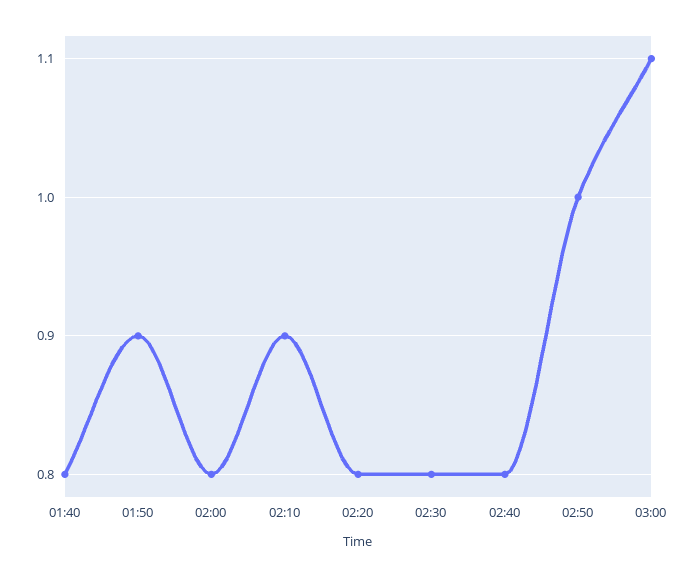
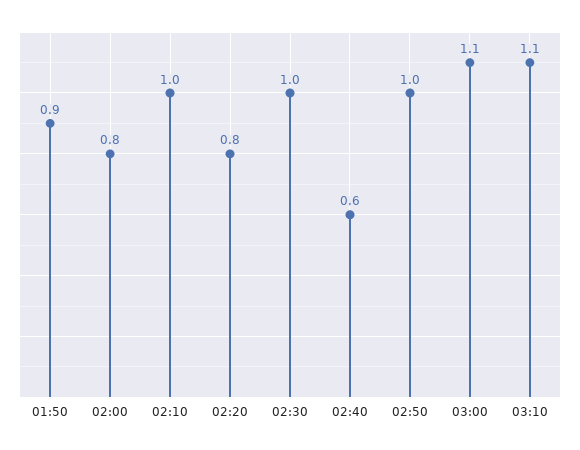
01:40: 0.8 -> none
02:10: 0.9 -> 1
02:30: 0.8 -> 1
02:40: 0.8 -> 0.6
03:10: none -> 1.1

